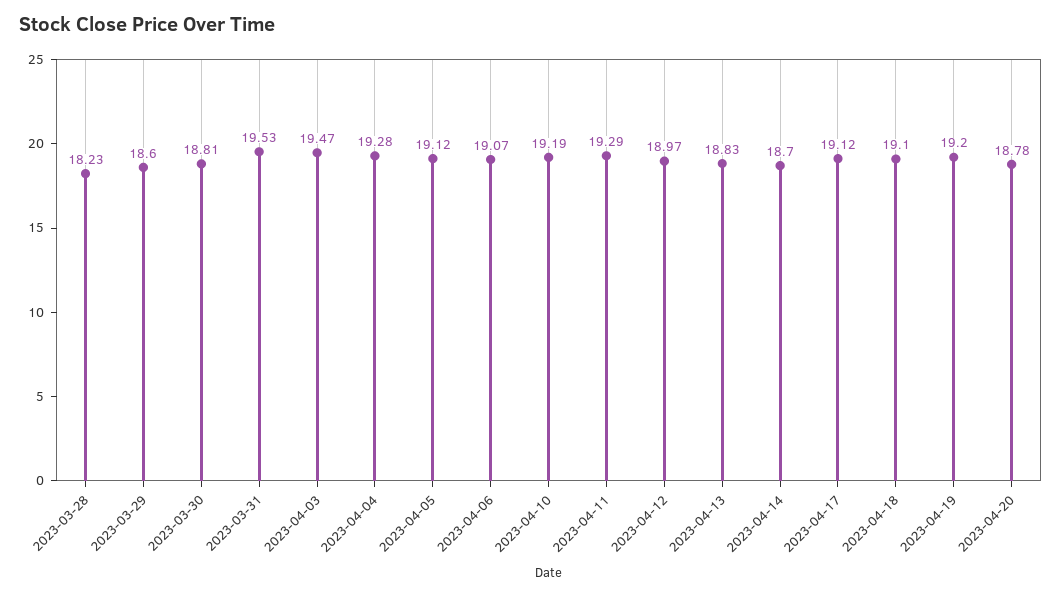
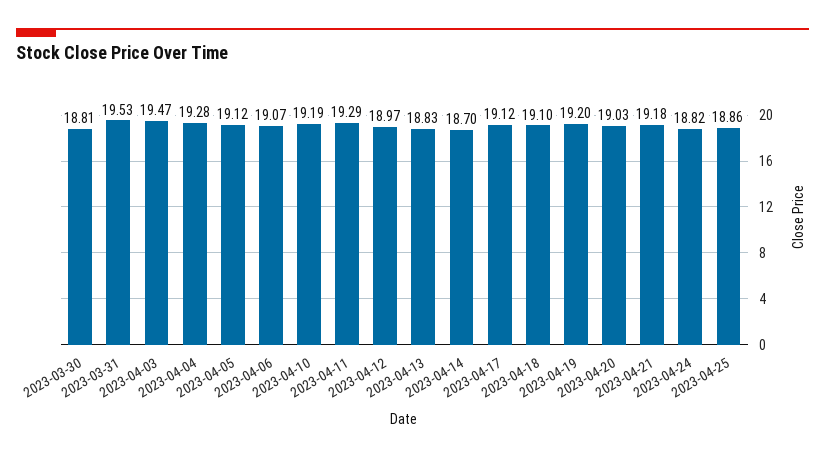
2023-03-28: 18.23 -> none
2023-03-29: 18.6 -> none
2023-04-20: 18.78 -> 19.03
2023-04-21: none -> 19.18
2023-04-24: none -> 18.82
2023-04-25: none -> 18.86

